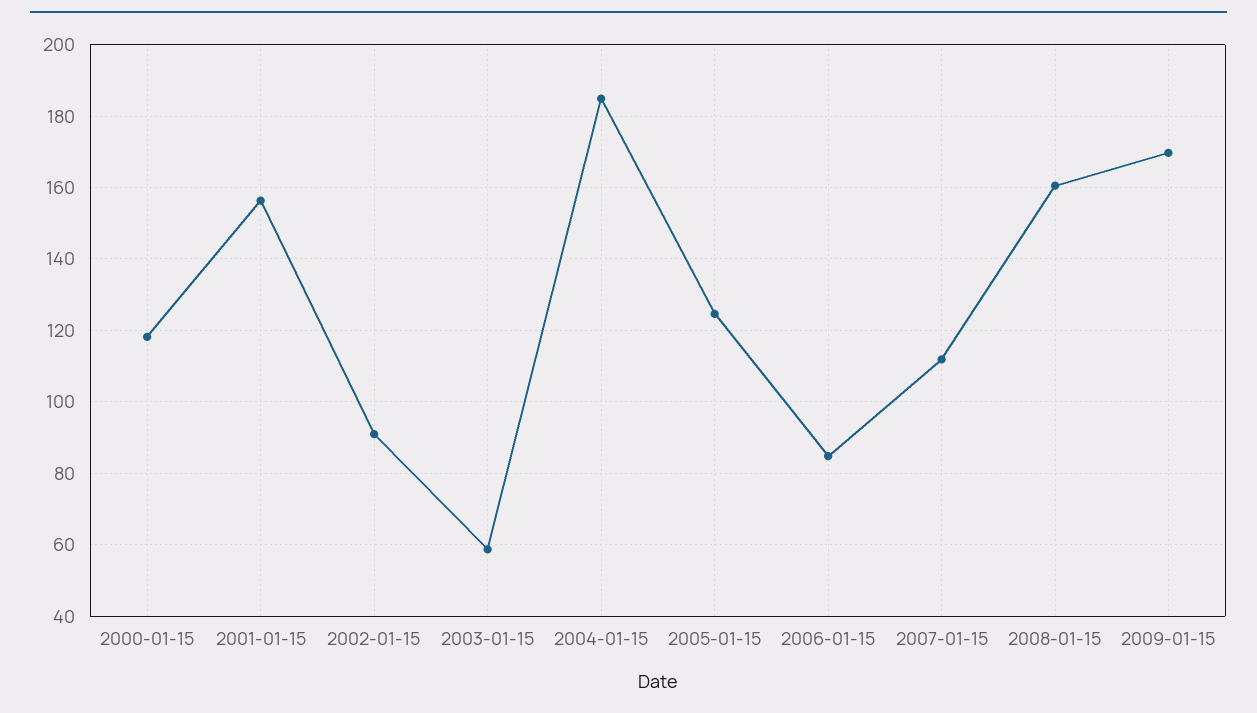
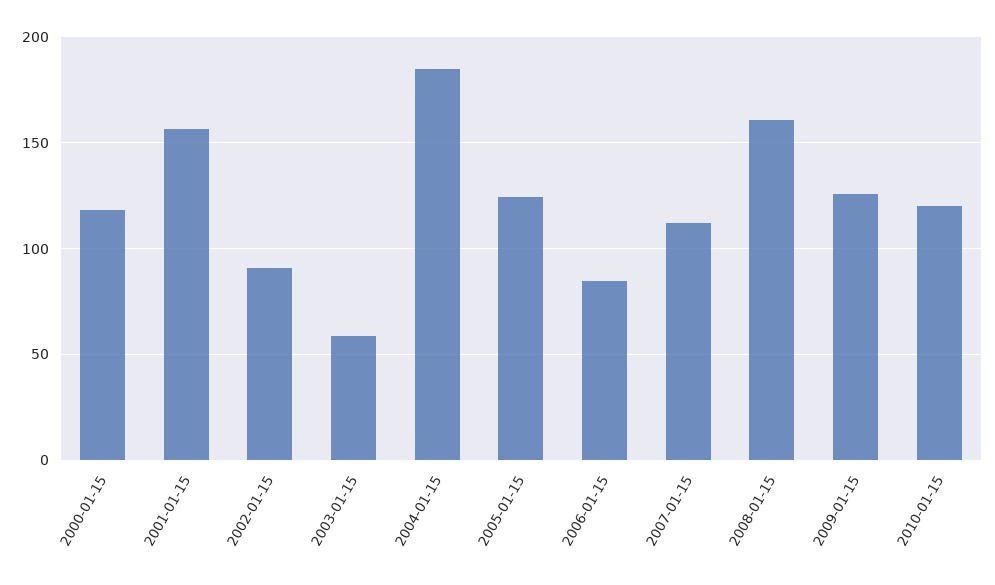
2009-01-15: 170 -> 125
2010-01-15: none -> 120

